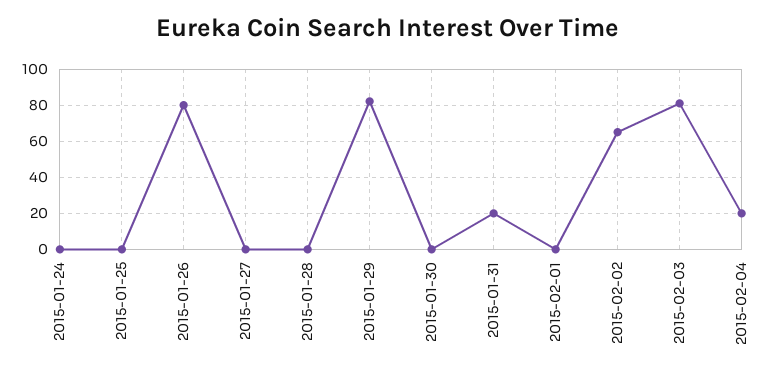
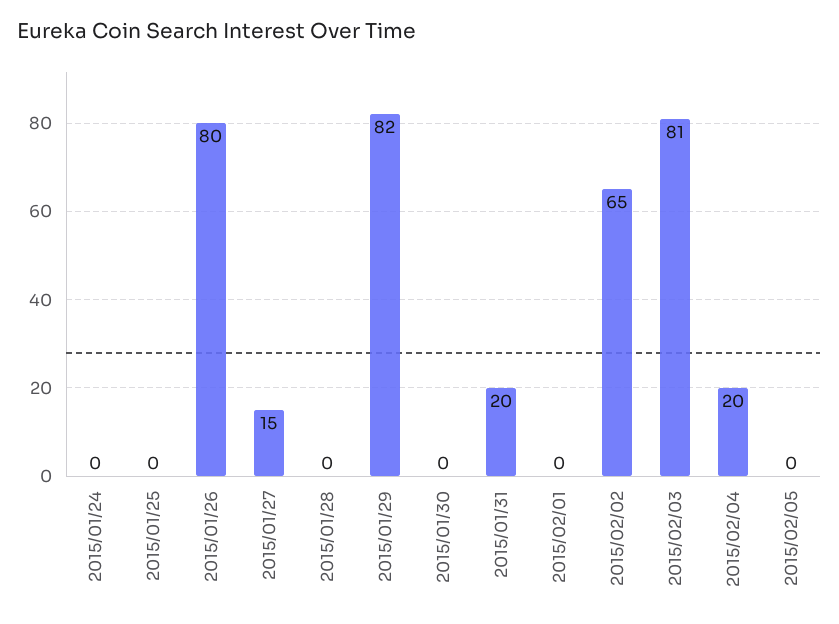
2015-01-27: 0 -> 15
2015/02/05: none -> 0

